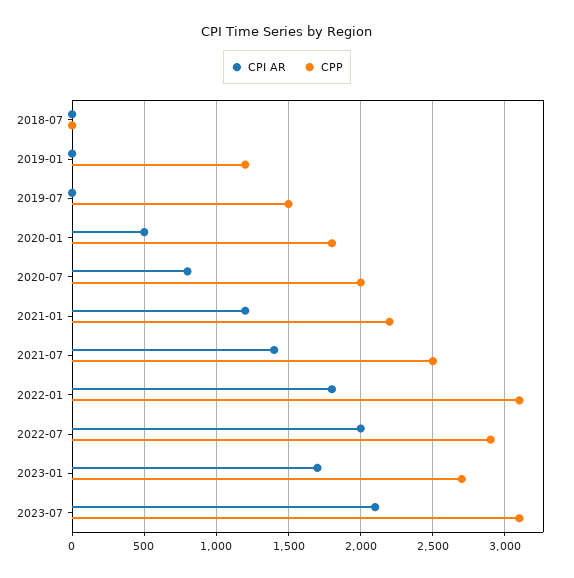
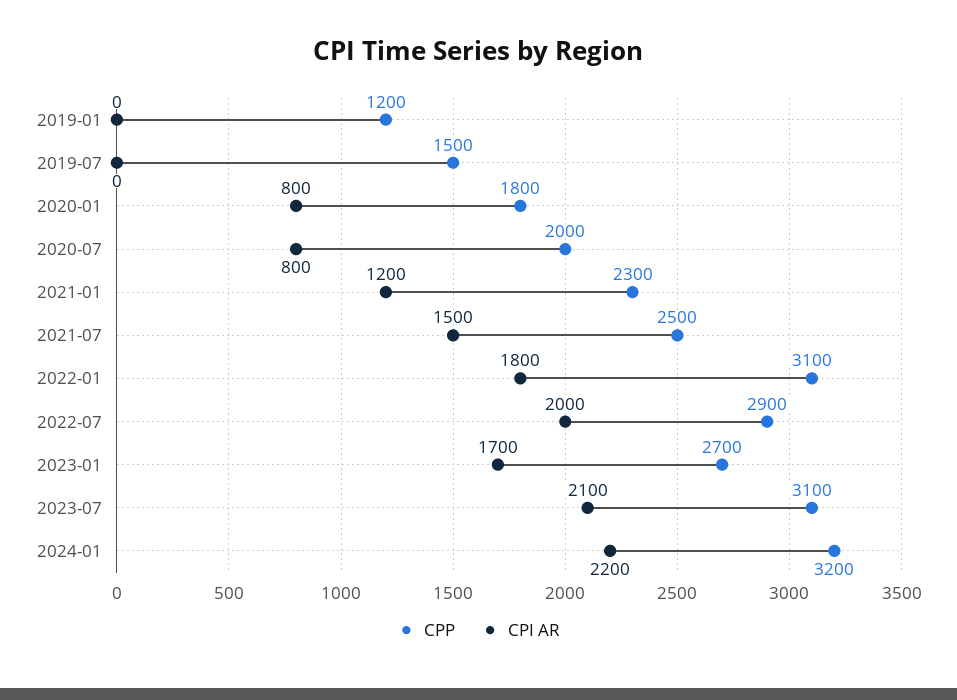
CPI AR, 2018-07: 0 -> none
CPP, 2018-07: 0 -> none
CPI AR, 2020-01: 500 -> 800
CPP, 2021-01: 2200 -> 2300
CPI AR, 2021-07: 1400 -> 1500
CPP, 2024-01: none -> 3200
CPI AR, 2024-01: none -> 2200

